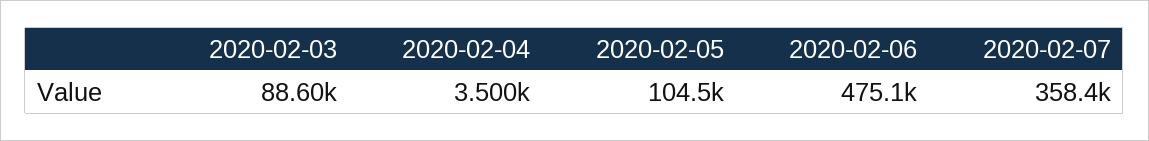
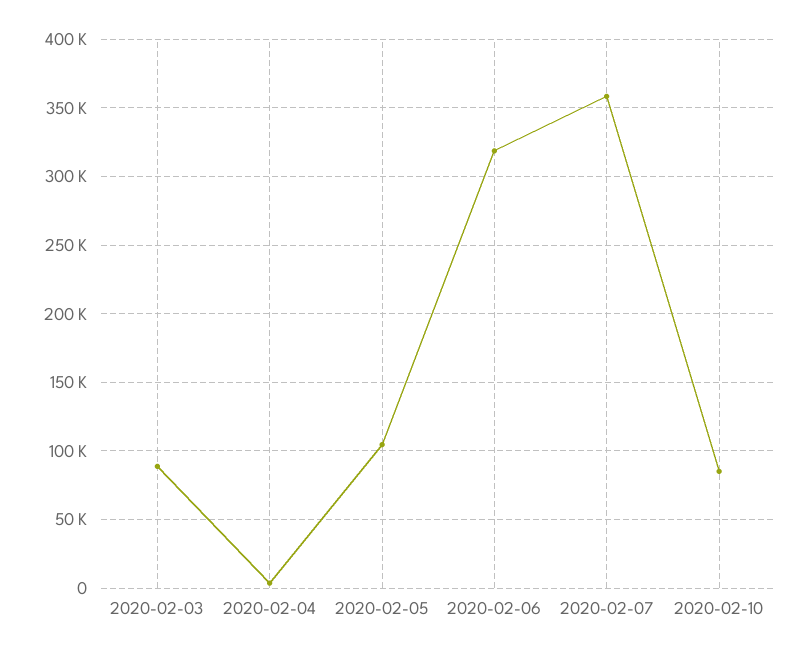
2020-02-06: 475100 -> 320000
2020-02-10: none -> 85000

